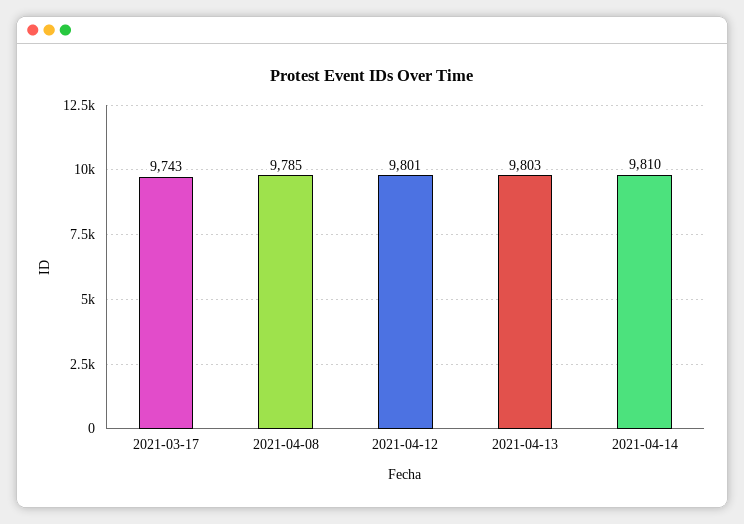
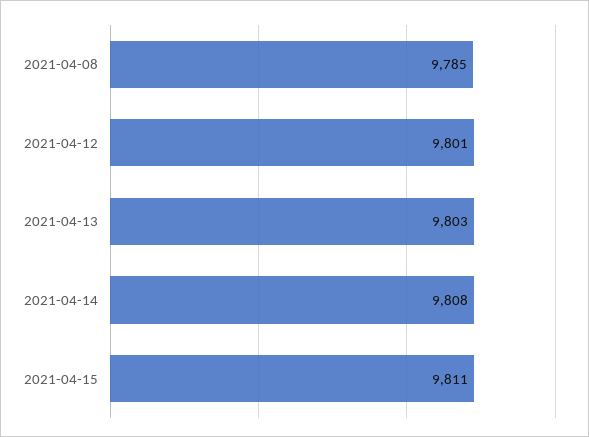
2021-03-17: 9743 -> none
2021-04-14: 9810 -> 9808
2021-04-15: none -> 9811

